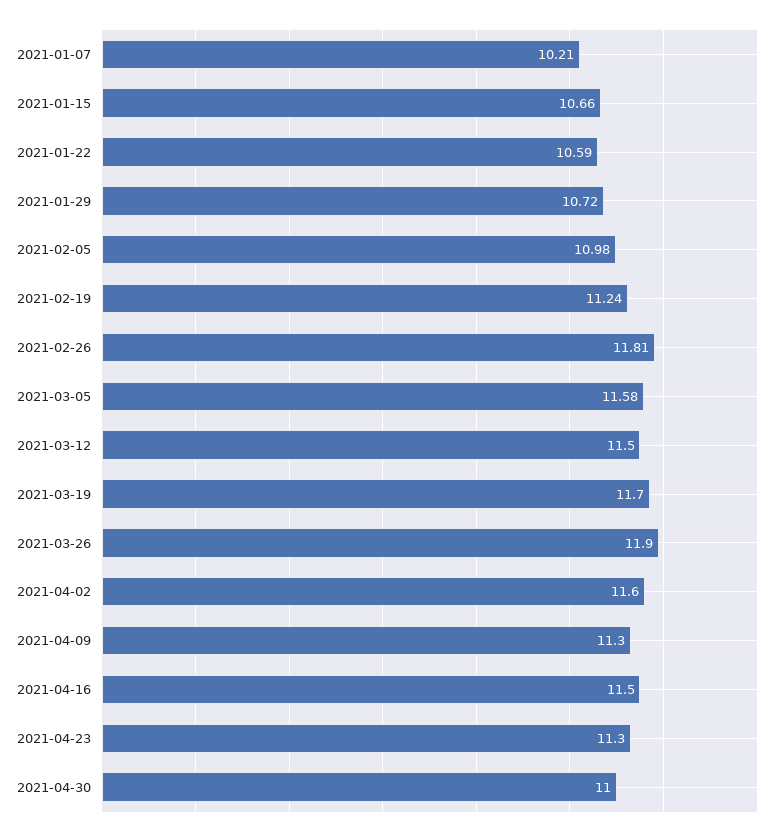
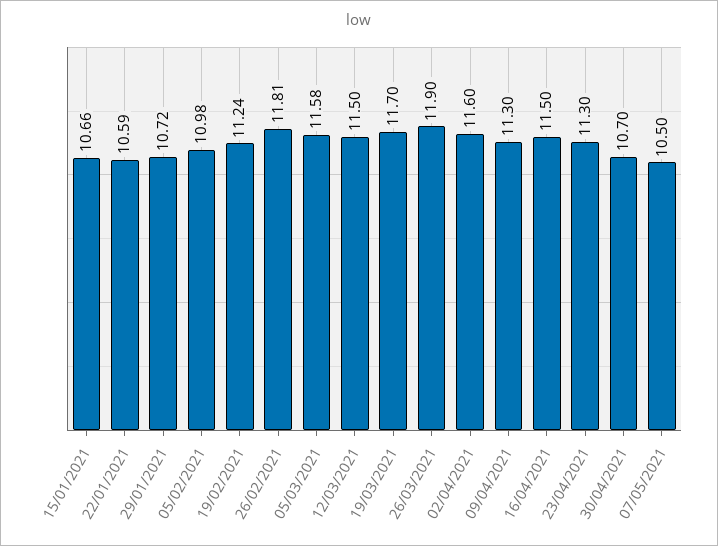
2021-01-07: 10.21 -> none
2021-04-30: 11 -> 10.7
07/05/2021: none -> 10.5

